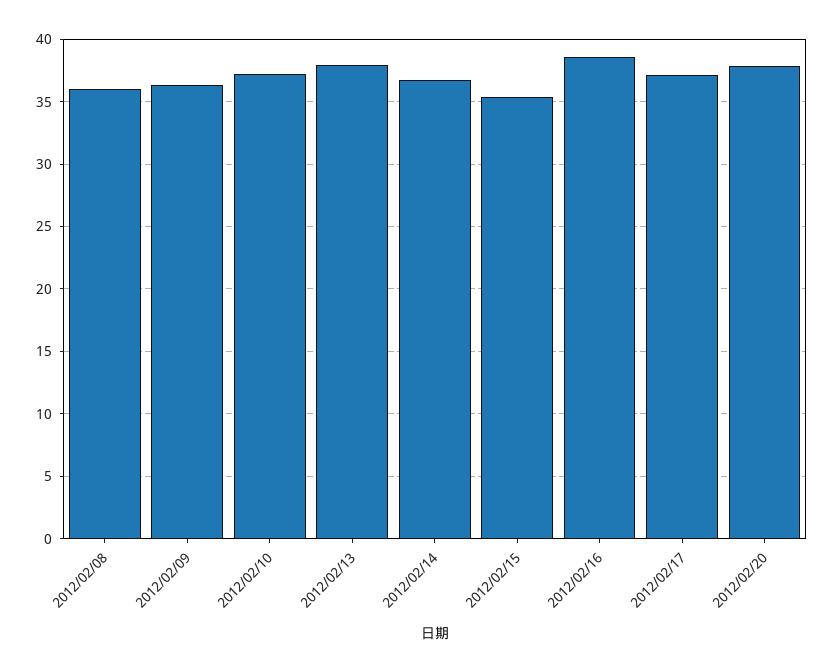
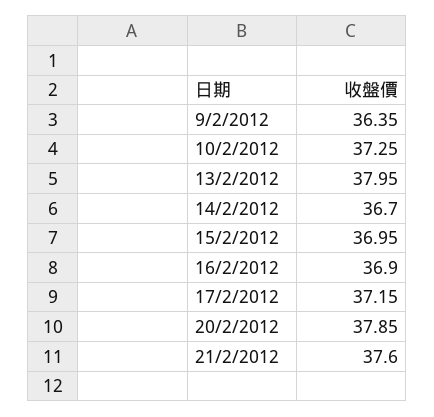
2012/02/08: 36 -> none
2012/02/15: 35.5 -> 36.95
2012/02/16: 38.5 -> 36.9
21/2/2012: none -> 37.6

